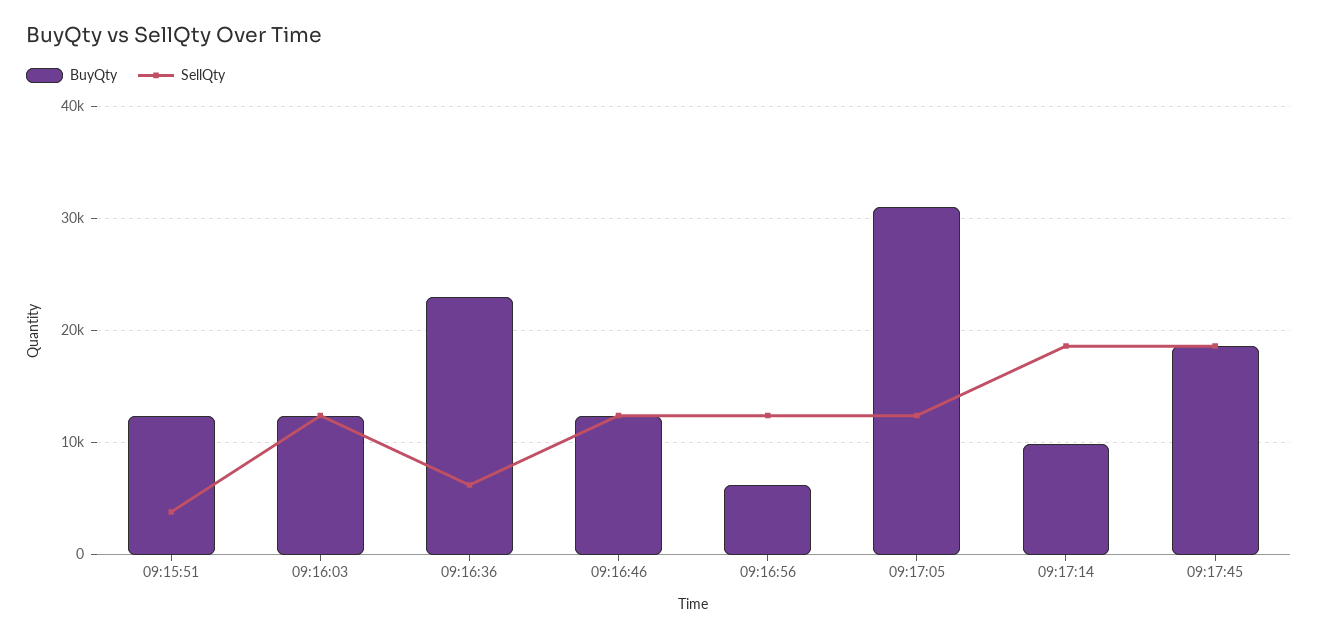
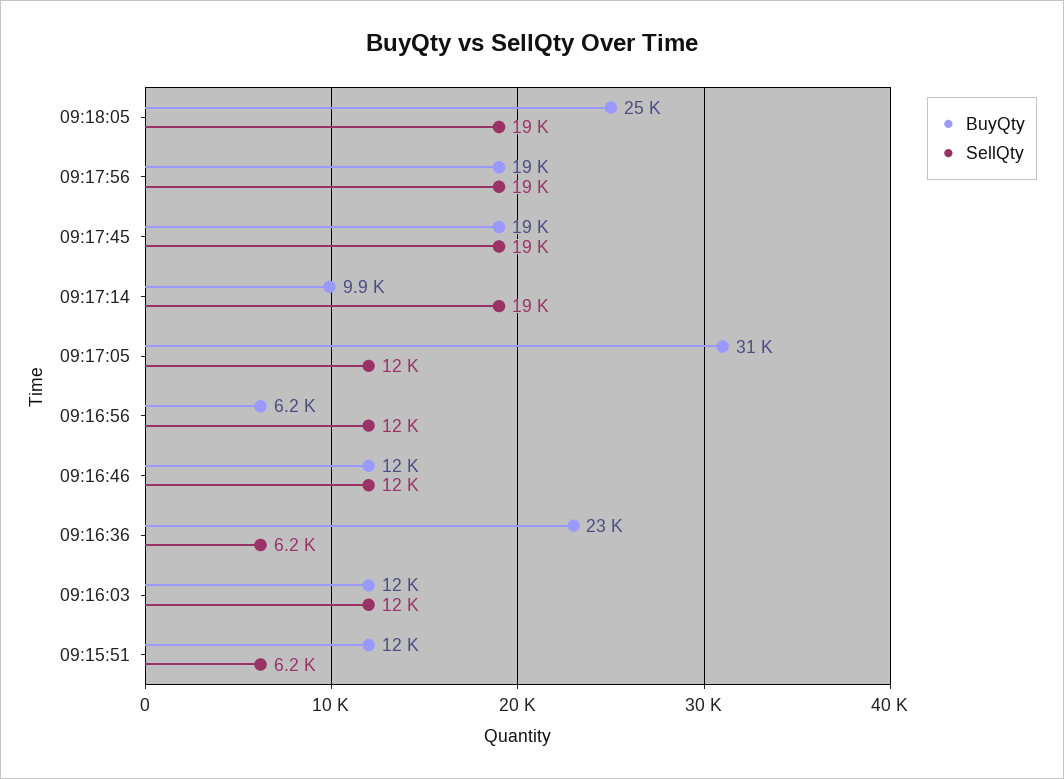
SellQty, 09:15:51: 4000 -> 6200
BuyQty, 09:18:05: none -> 25000
SellQty, 09:18:05: none -> 19000
BuyQty, 09:17:56: none -> 19000
SellQty, 09:17:56: none -> 19000

